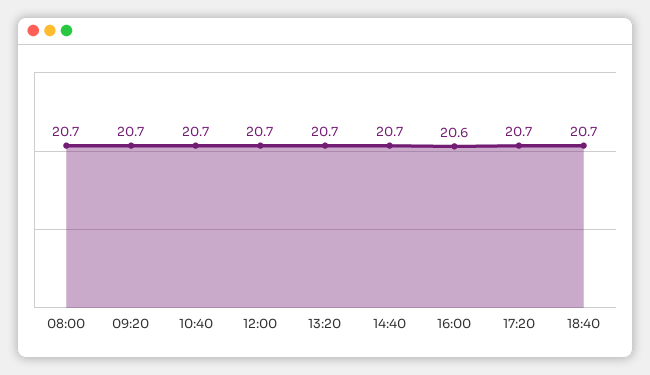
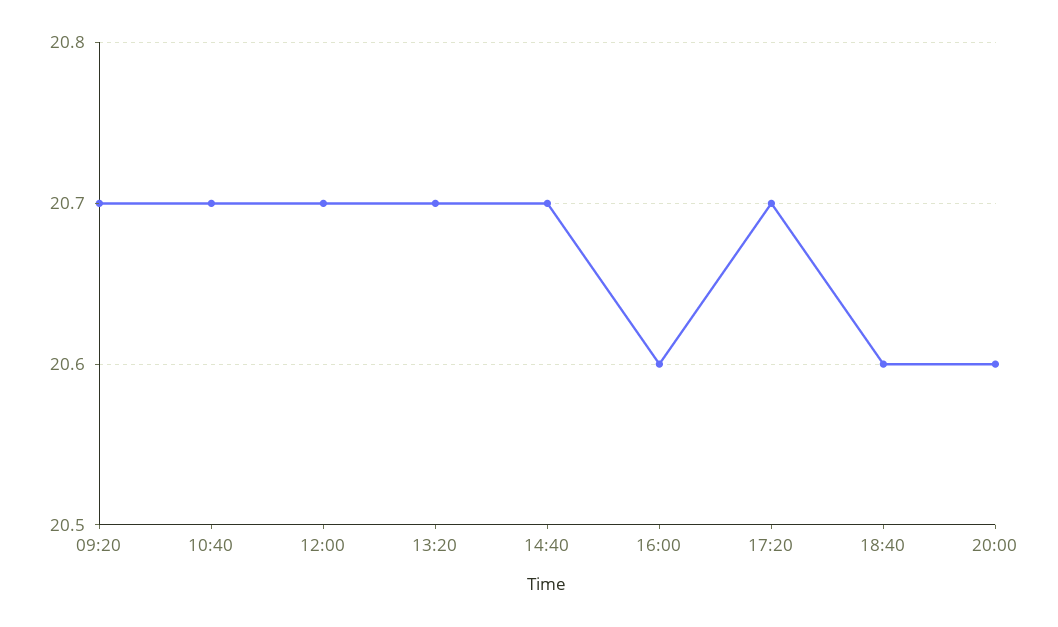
08:00: 20.7 -> none
18:40: 20.7 -> 20.6
20:00: none -> 20.6

